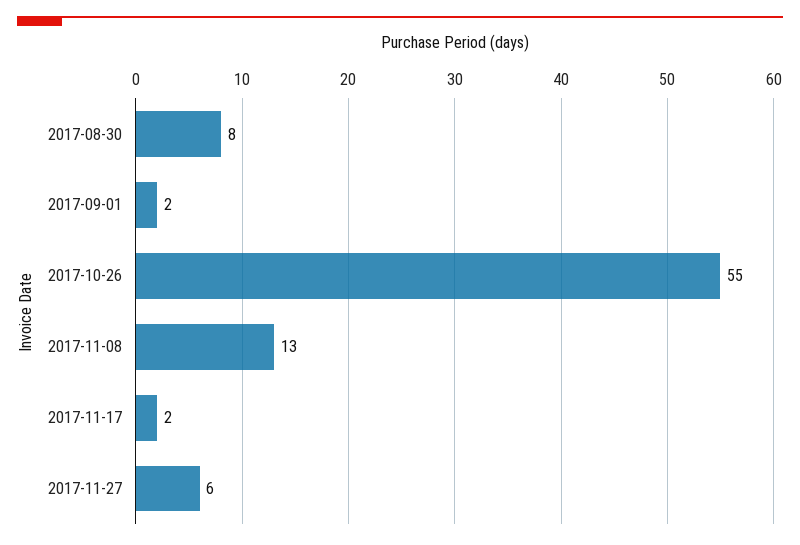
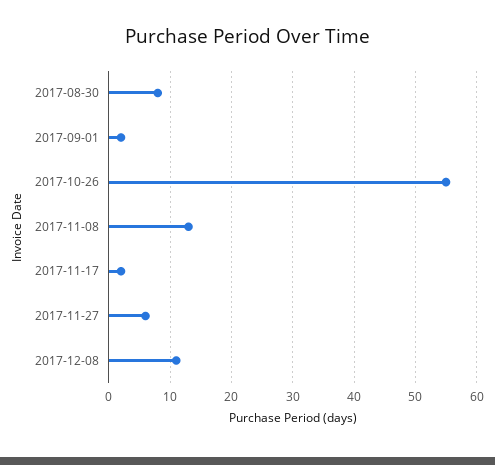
2017-12-08: none -> 11

